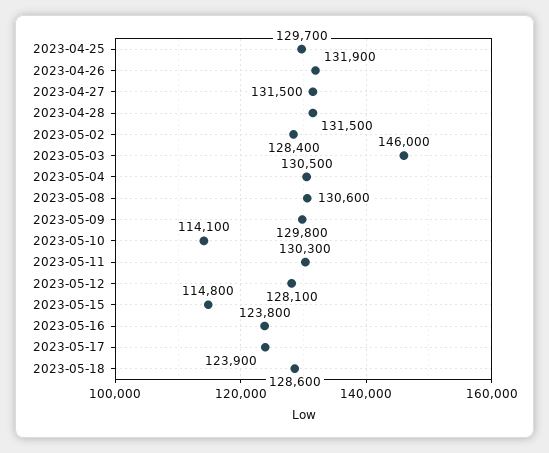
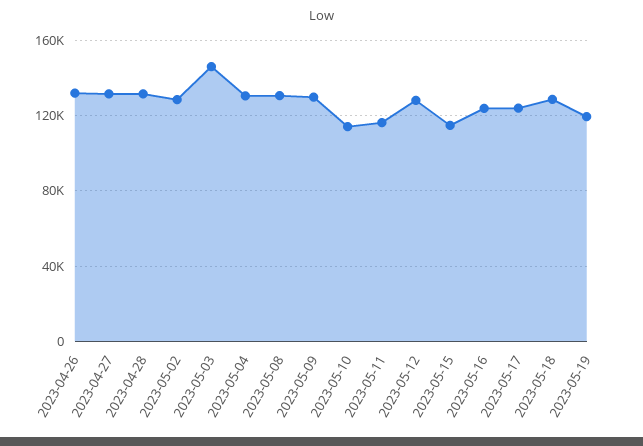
2023-04-25: 129700 -> none
2023-05-11: 130300 -> 115000
2023-05-19: none -> 120000

